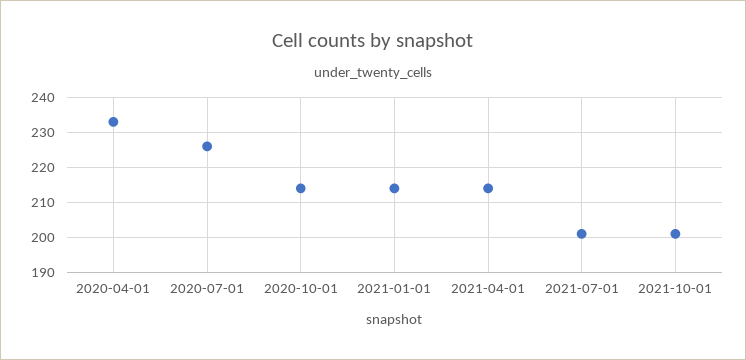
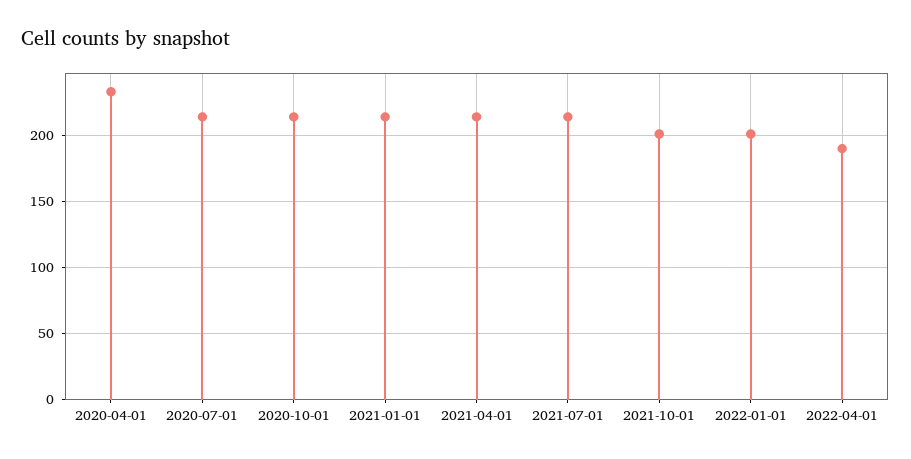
2020-07-01: 225 -> 215
2021-07-01: 200 -> 215
2022-01-01: none -> 200
2022-04-01: none -> 190

